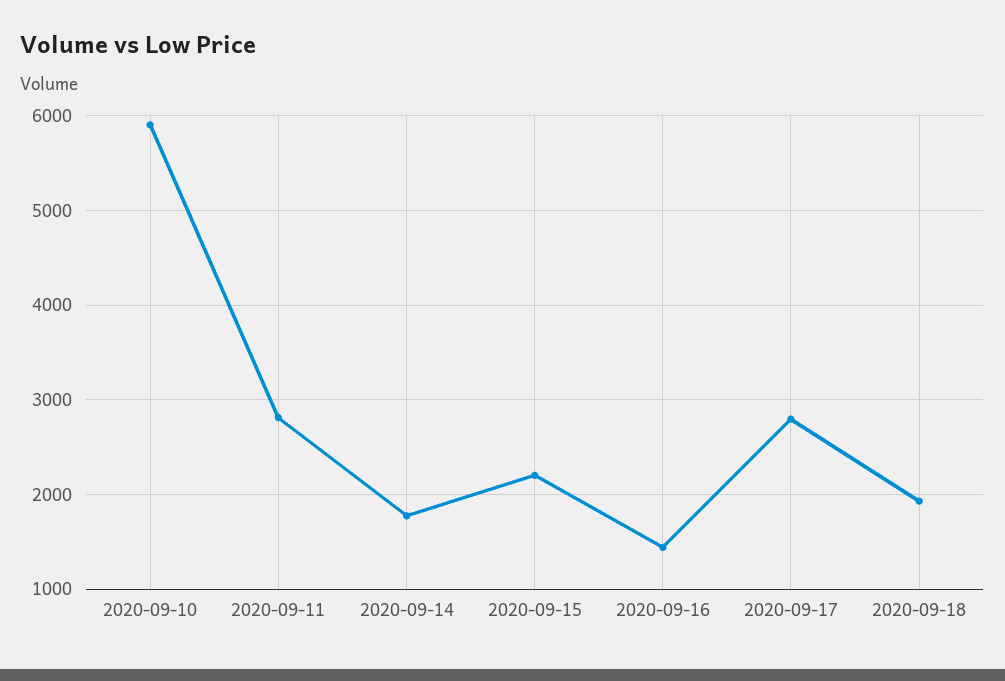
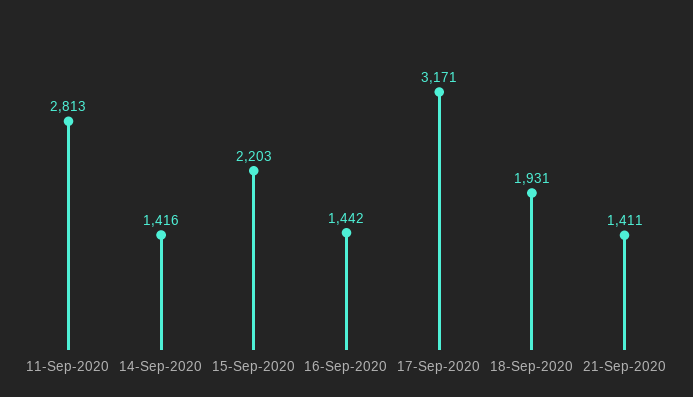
2020-09-10: 5900 -> none
2020-09-14: 1800 -> 1416
2020-09-17: 2800 -> 3171
21-Sep-2020: none -> 1411

